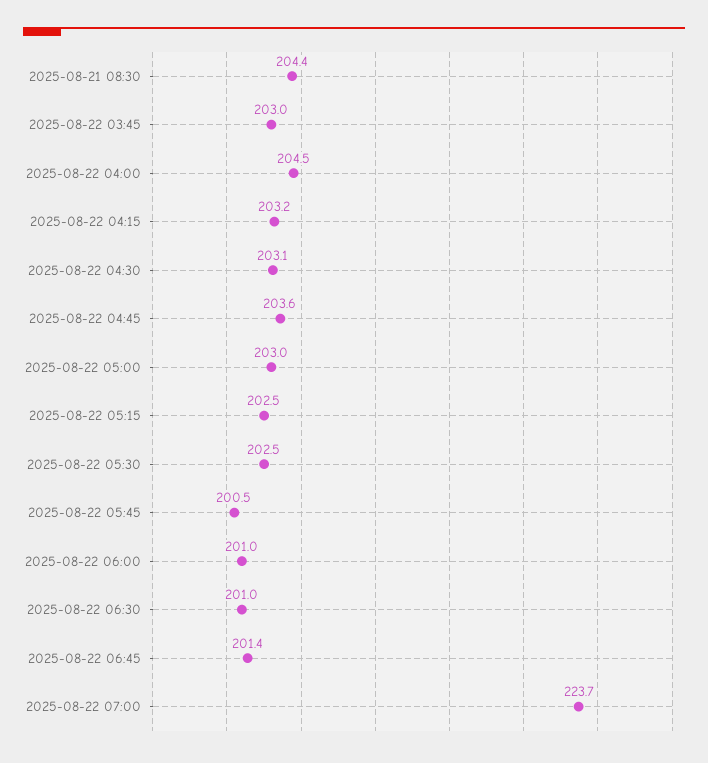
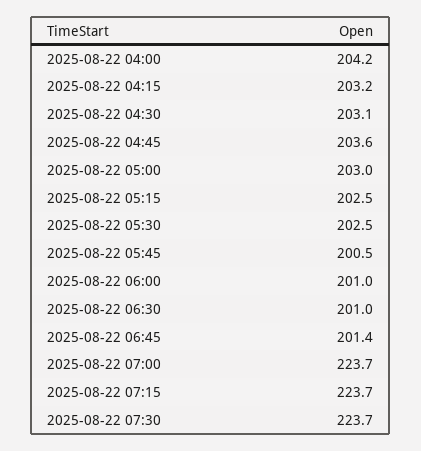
2025-08-21 08:30: 204.4 -> none
2025-08-22 03:45: 203 -> none
2025-08-22 04:00: 204.5 -> 204.2
2025-08-22 07:15: none -> 223.7
2025-08-22 07:30: none -> 223.7

